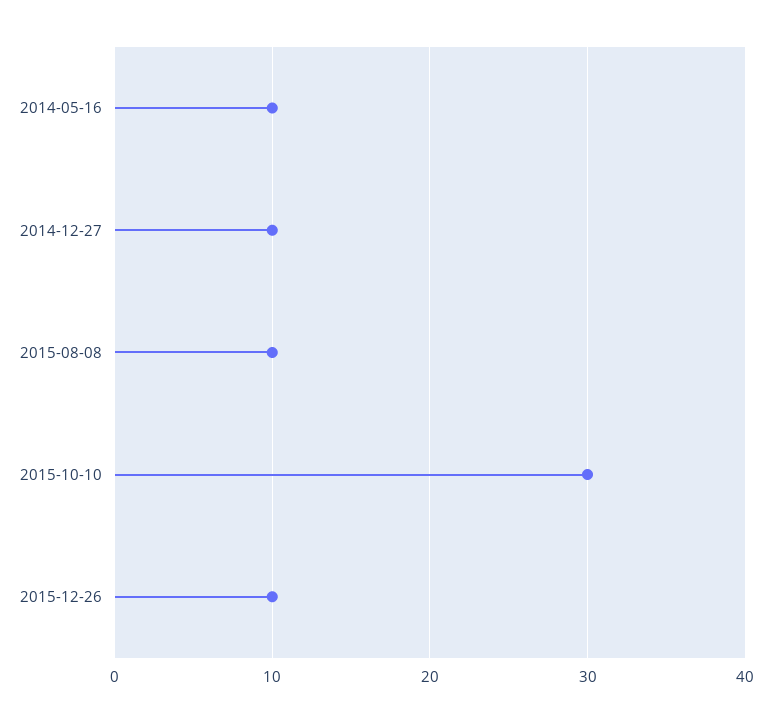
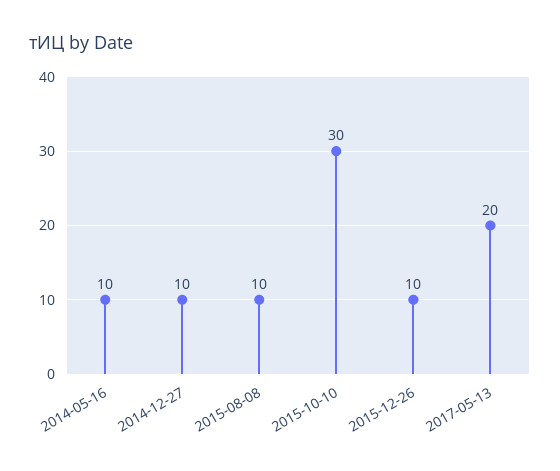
2017-05-13: none -> 20

